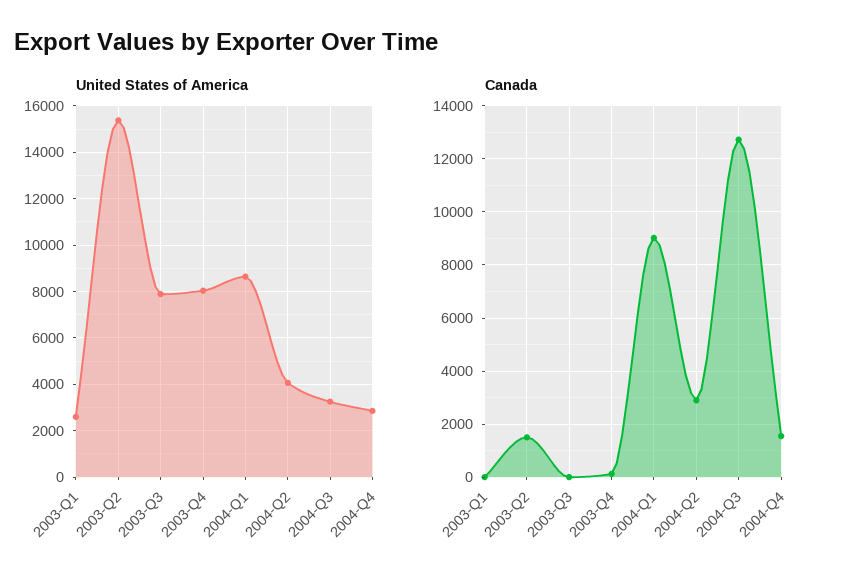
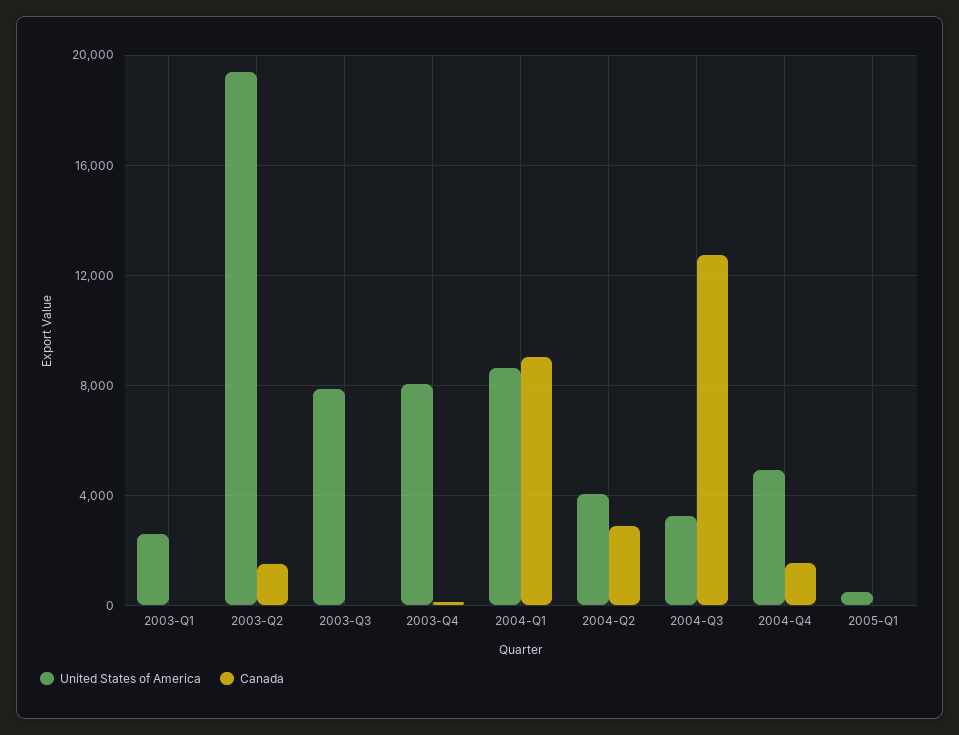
United States of America, 2003-Q2: 15500 -> 19500
United States of America, 2004-Q4: 3000 -> 5000
United States of America, 2005-Q1: none -> 500
Canada, 2005-Q1: none -> 0

